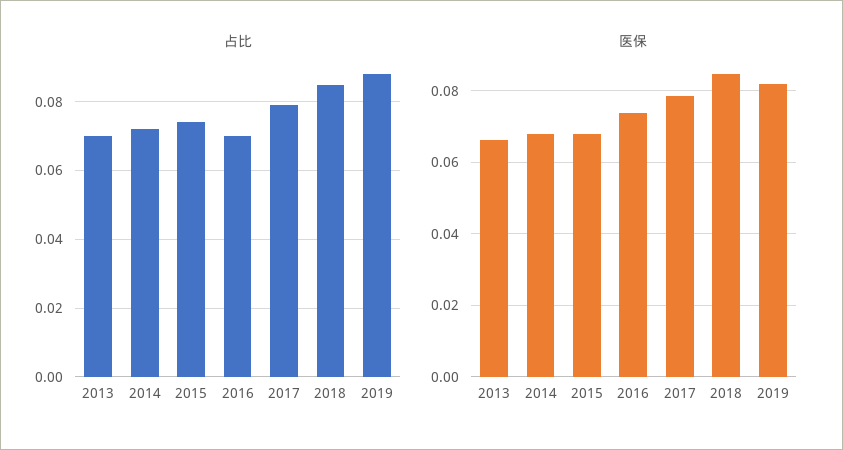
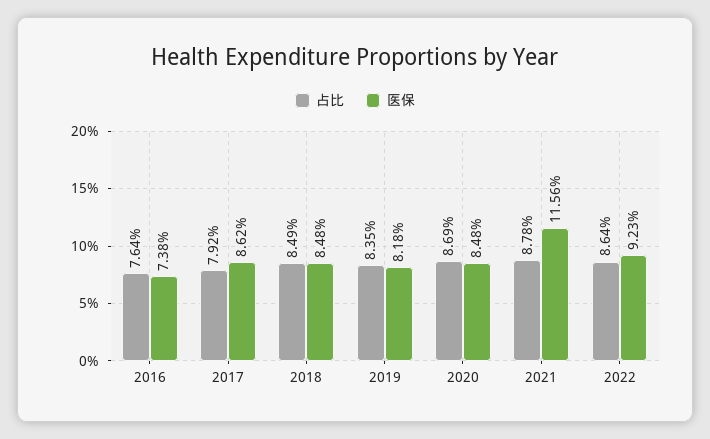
占比, 2013: 0.07 -> none
占比, 2014: 0.072 -> none
占比, 2015: 0.074 -> none
占比, 2016: 0.07 -> 0.0764
占比, 2019: 0.088 -> 0.0835
医保, 2013: 0.066 -> none
医保, 2014: 0.068 -> none
医保, 2015: 0.068 -> none
医保, 2017: 0.078 -> 0.0862
占比, 2020: none -> 0.0869
医保, 2020: none -> 0.0848
占比, 2021: none -> 0.0878
医保, 2021: none -> 0.1156
占比, 2022: none -> 0.0864
医保, 2022: none -> 0.0923

